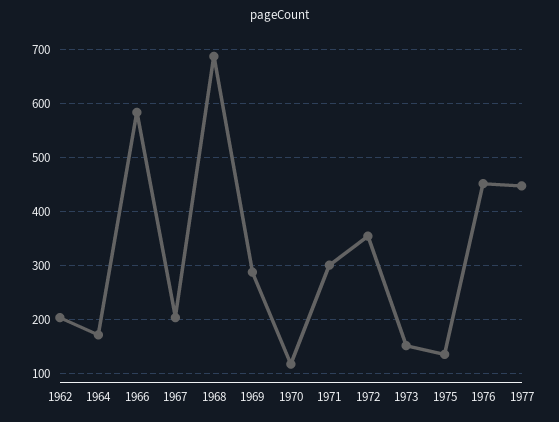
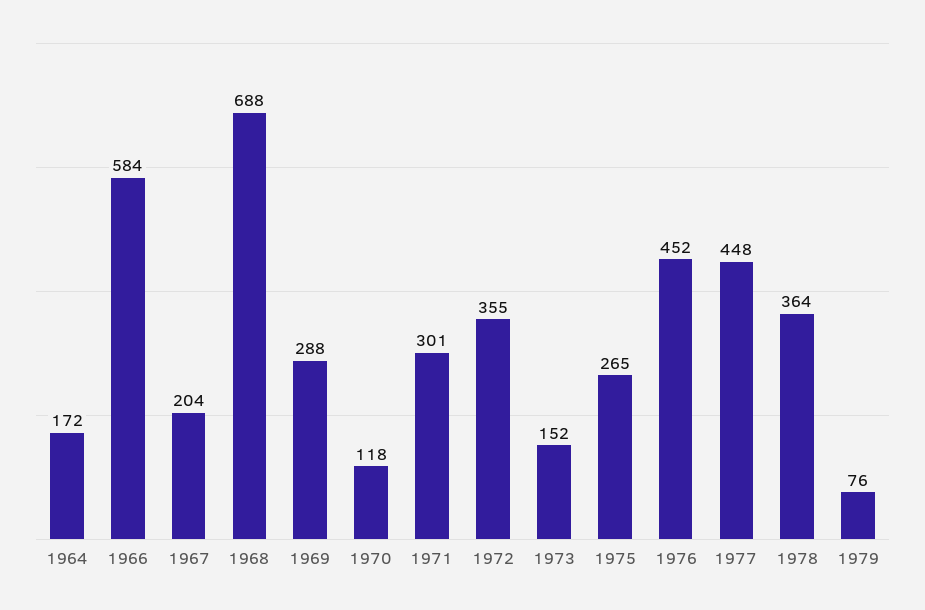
1962: 200 -> none
1975: 140 -> 265
1978: none -> 364
1979: none -> 76

